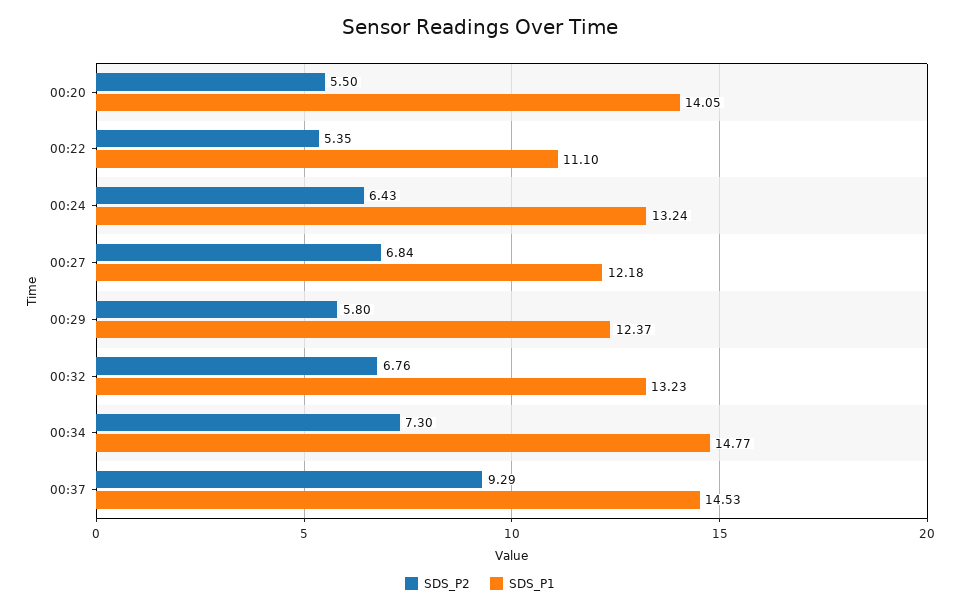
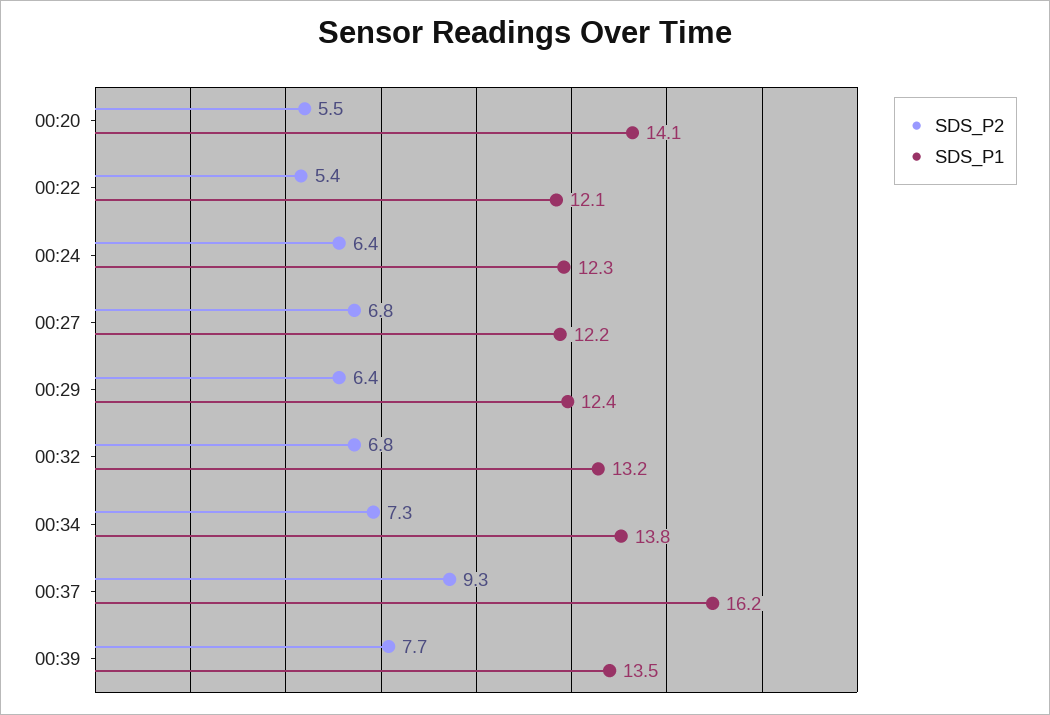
SDS_P1, 00:22: 11.1 -> 12.1
SDS_P1, 00:24: 13.24 -> 12.3
SDS_P2, 00:29: 5.8 -> 6.4
SDS_P1, 00:34: 14.77 -> 13.8
SDS_P1, 00:37: 14.53 -> 16.2
SDS_P2, 00:39: none -> 7.7
SDS_P1, 00:39: none -> 13.5

